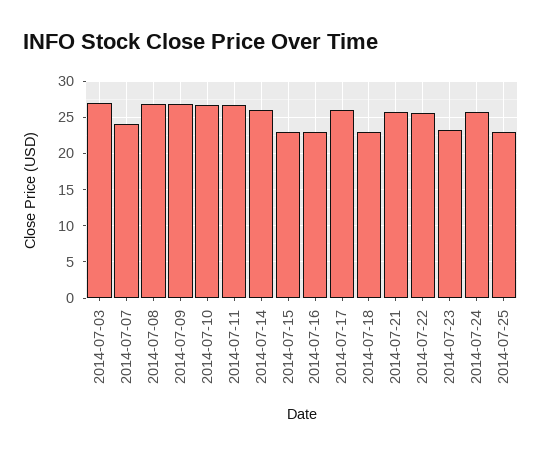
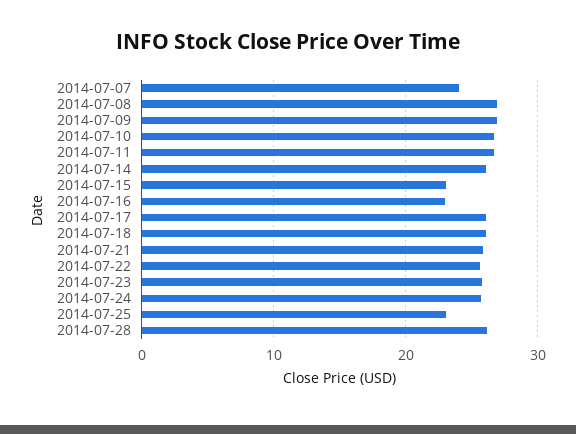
2014-07-03: 27 -> none
2014-07-18: 23 -> 26
2014-07-23: 23 -> 26
2014-07-28: none -> 26

